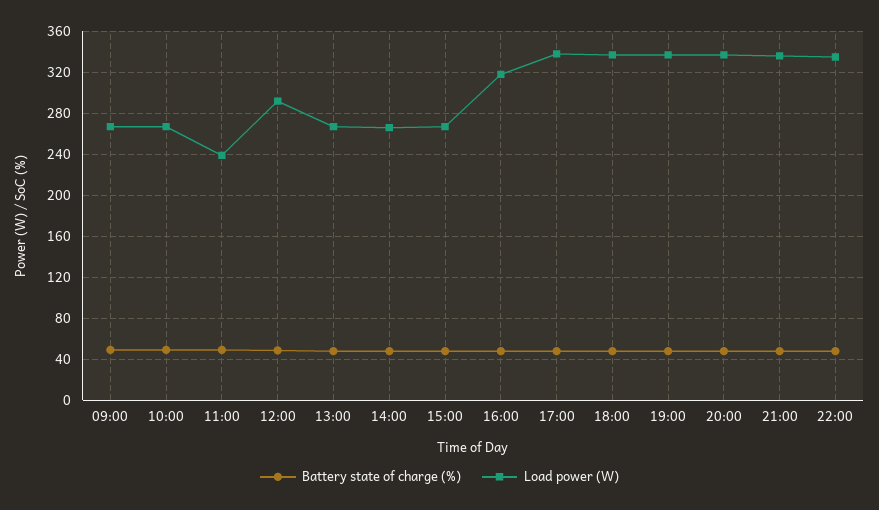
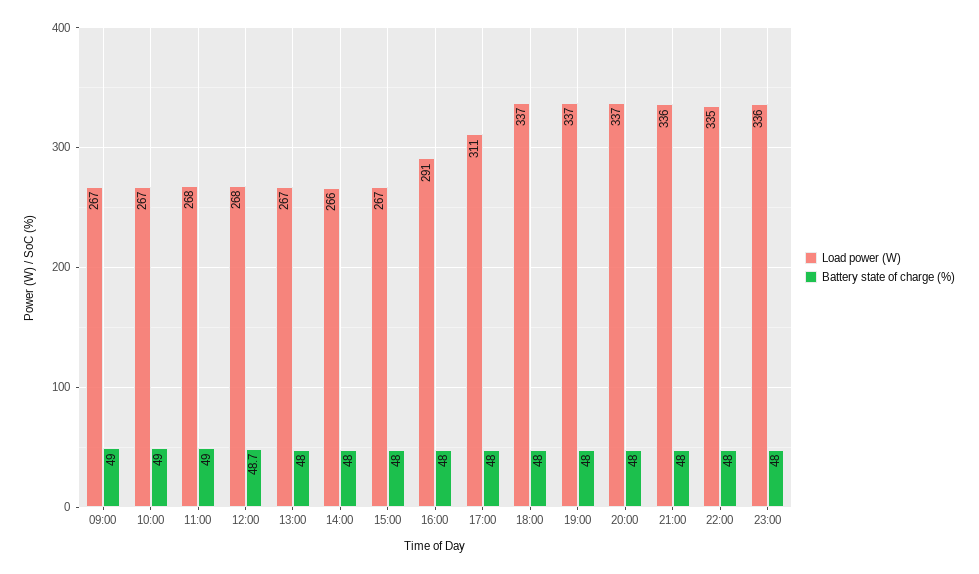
Load power (W), 11:00: 240 -> 268
Load power (W), 12:00: 290 -> 268
Load power (W), 16:00: 320 -> 291
Load power (W), 17:00: 340 -> 311
Load power (W), 23:00: none -> 336
Battery state of charge (%), 23:00: none -> 48

